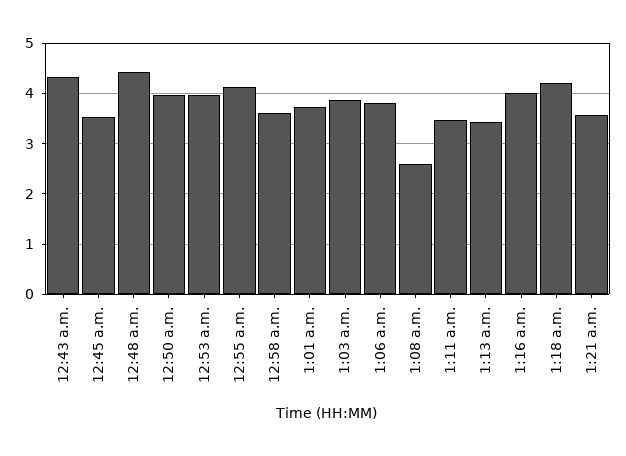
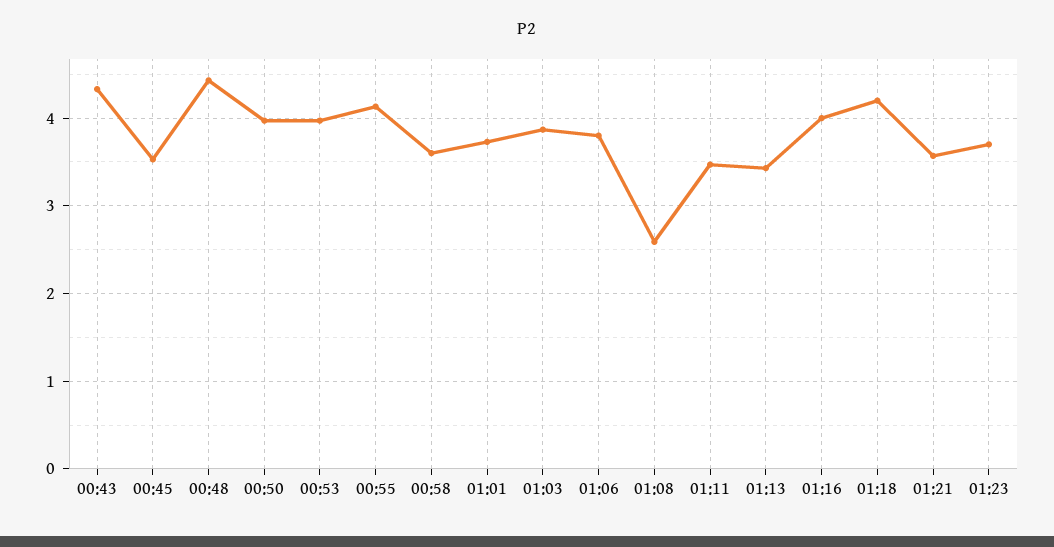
01:23: none -> 3.7

